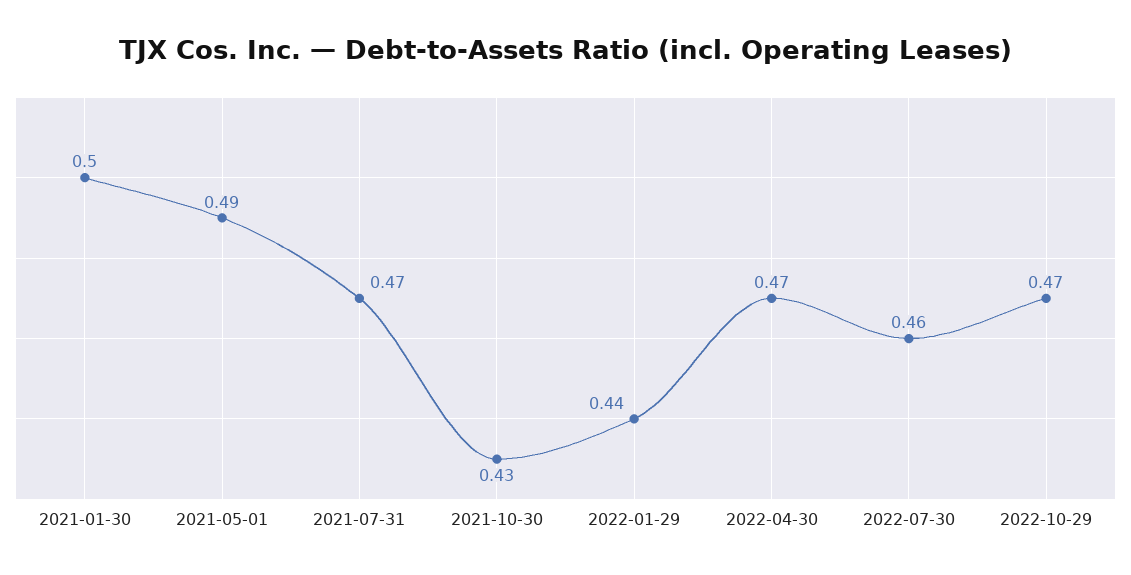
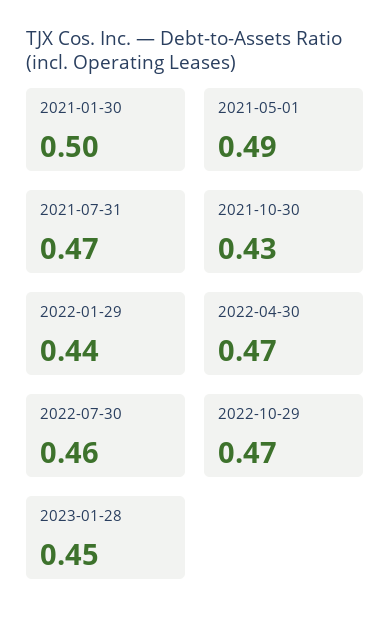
2023-01-28: none -> 0.45

